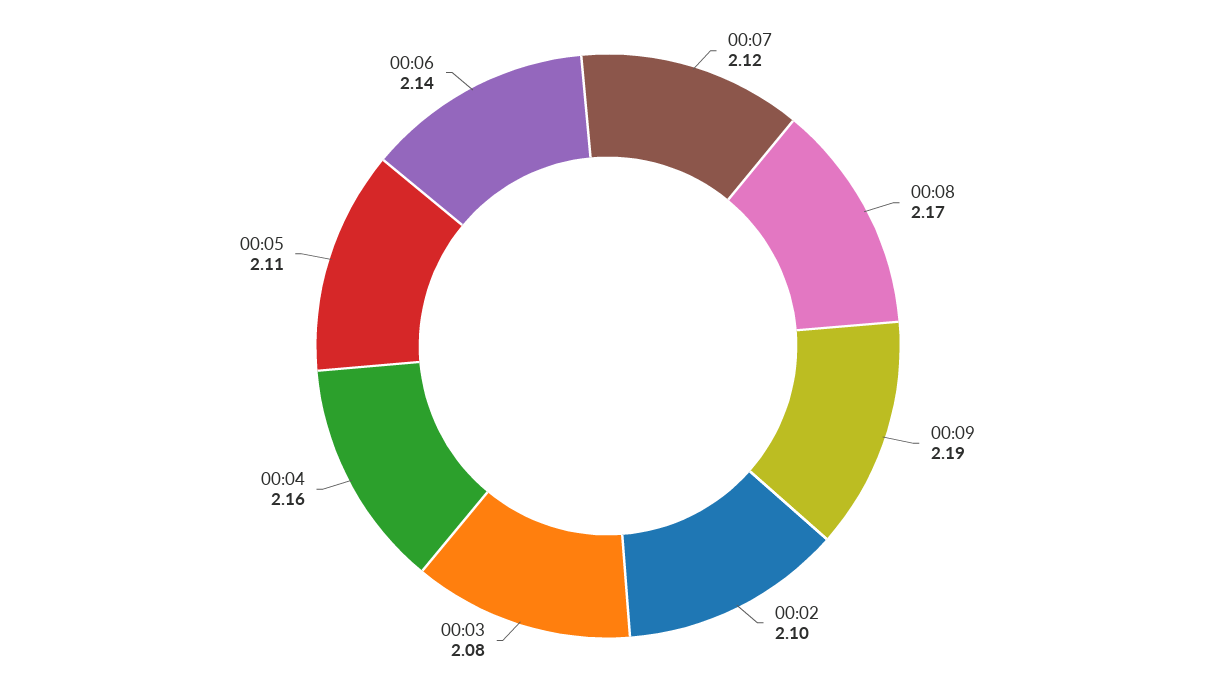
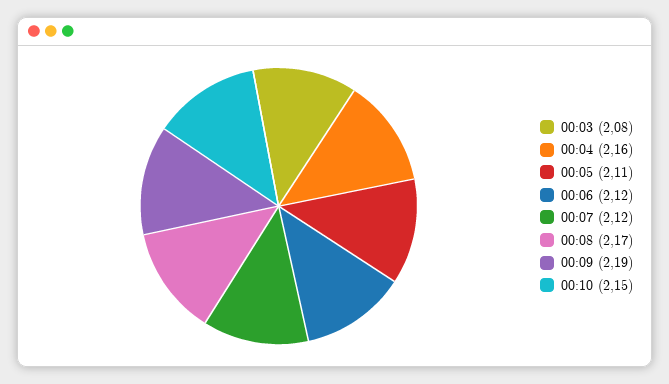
00:02: 2.1 -> none
00:06: 2.14 -> 2.12
00:10: none -> 2.15

